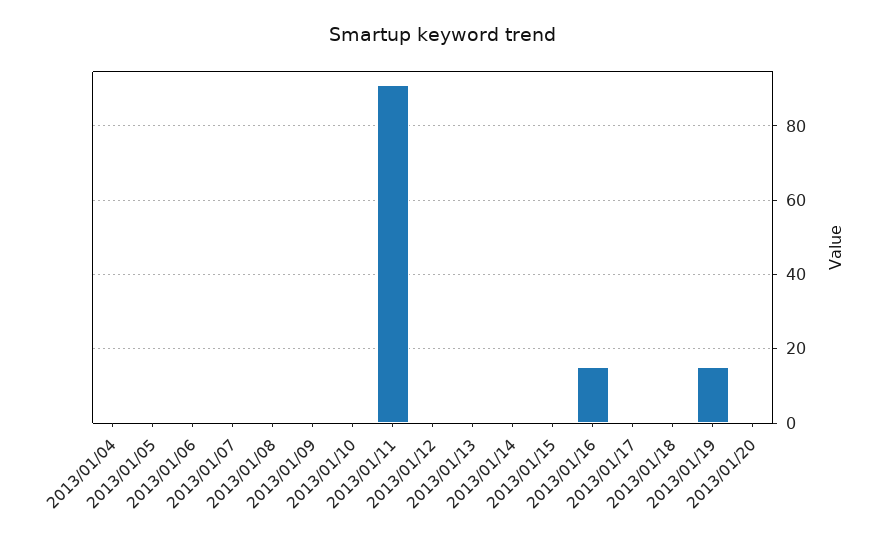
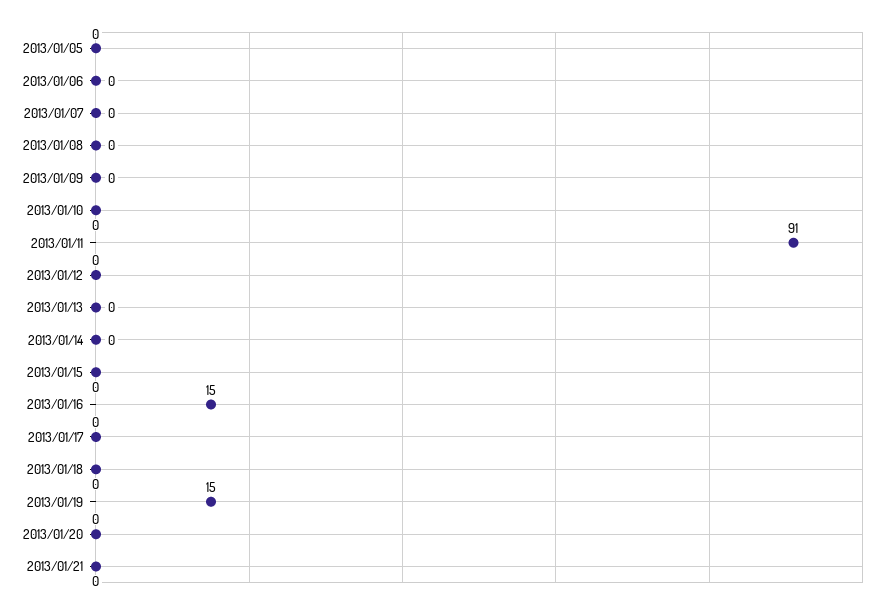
2013/01/04: 0 -> none
2013/01/21: none -> 0

